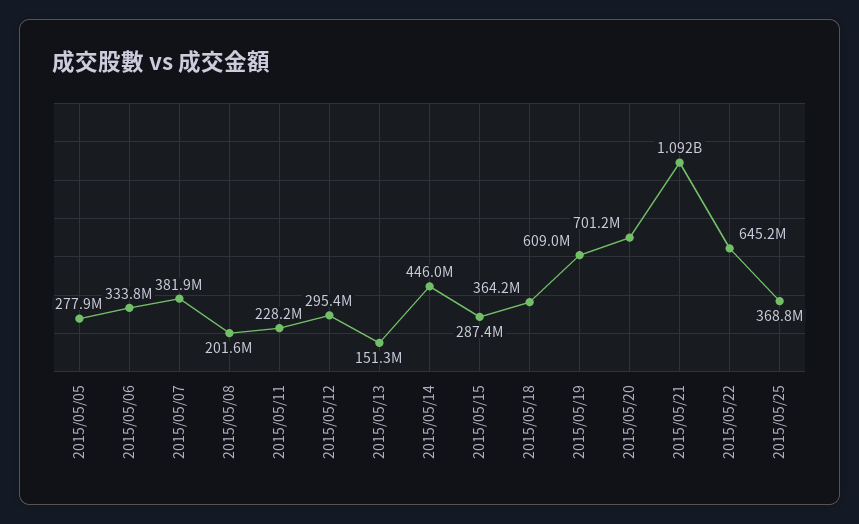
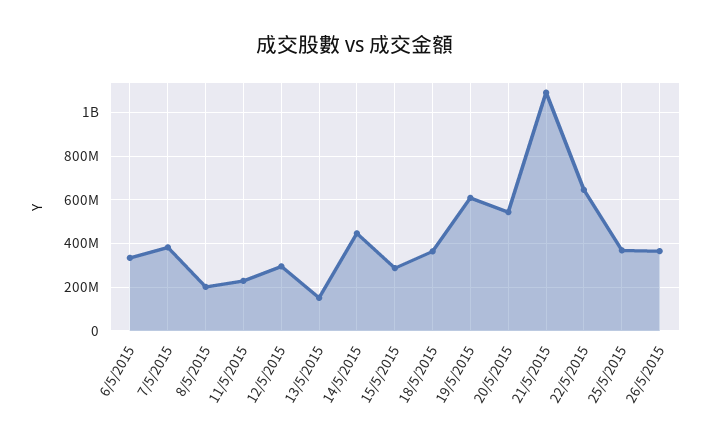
2015/05/05: 277900000 -> none
2015/05/20: 701200000 -> 550000000
26/5/2015: none -> 350000000

